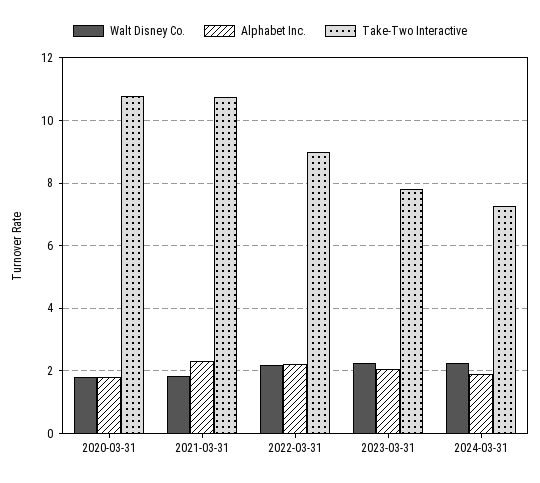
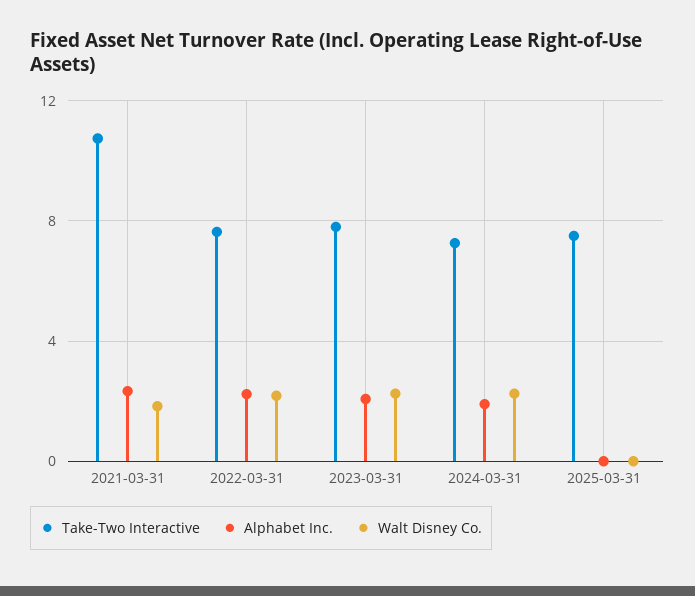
Walt Disney Co., 2020-03-31: 1.8 -> none
Alphabet Inc., 2020-03-31: 1.8 -> none
Take-Two Interactive, 2020-03-31: 10.8 -> none
Take-Two Interactive, 2022-03-31: 9 -> 7.5
Take-Two Interactive, 2025-03-31: none -> 7.5
Alphabet Inc., 2025-03-31: none -> 0
Walt Disney Co., 2025-03-31: none -> 0

